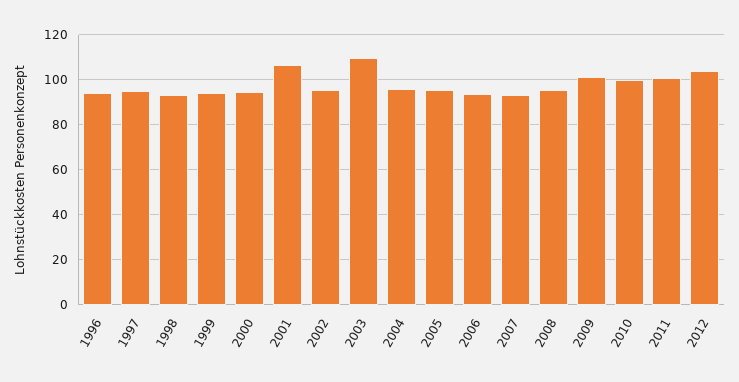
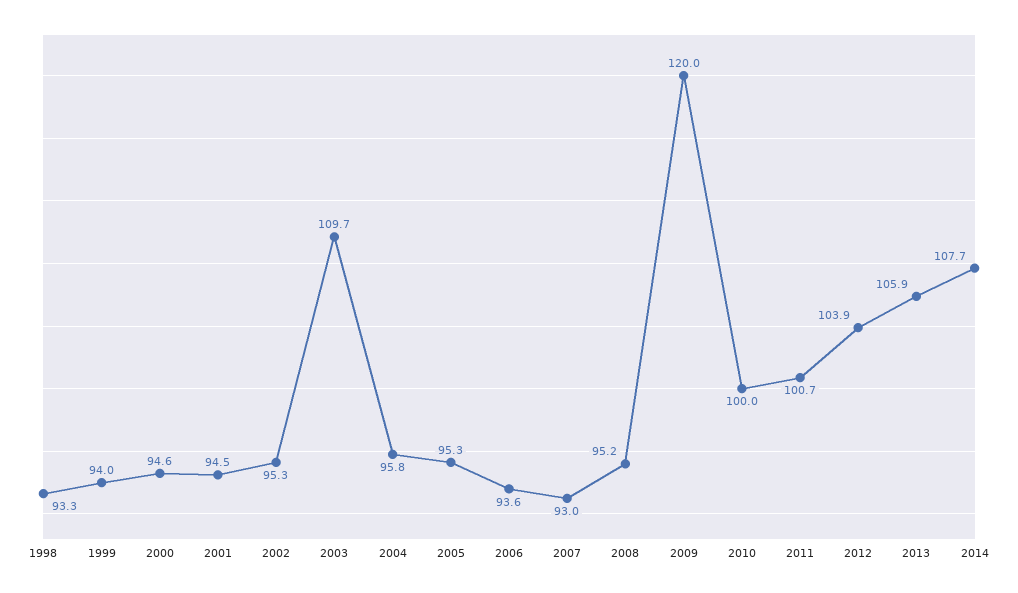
1996: 95 -> none
1997: 95 -> none
2001: 105 -> 94.5
2009: 100 -> 120
2013: none -> 105.9
2014: none -> 107.7

